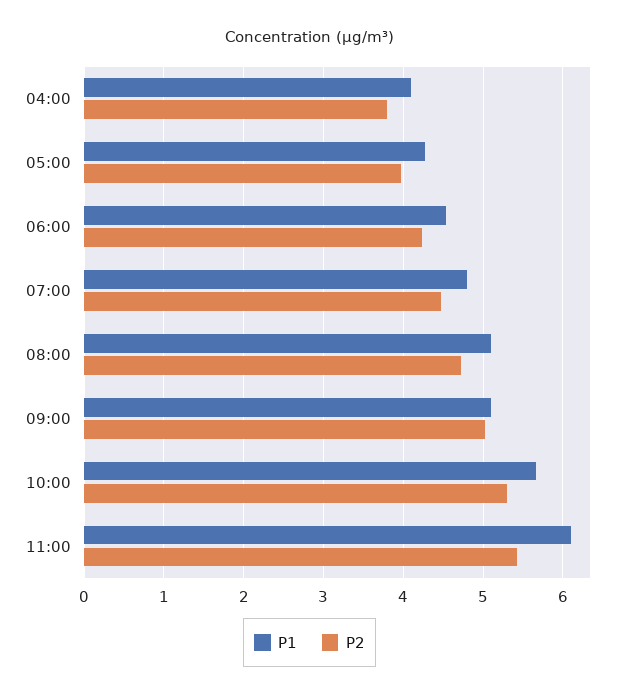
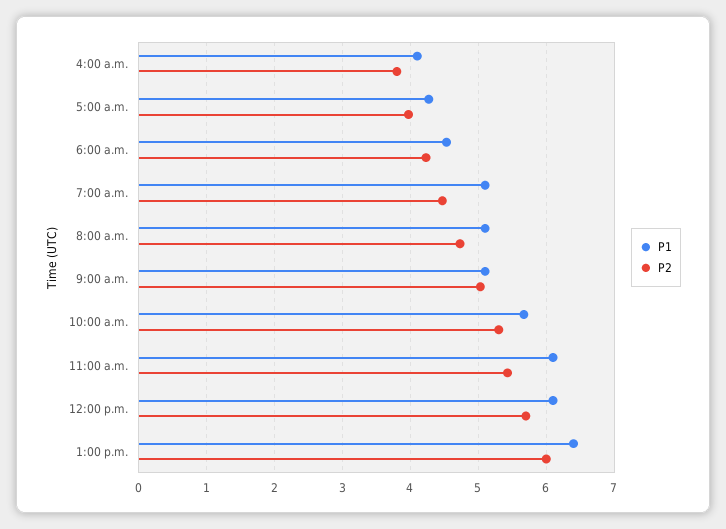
P1, 07:00: 4.8 -> 5.1
P1, 12:00 p.m.: none -> 6.1
P2, 12:00 p.m.: none -> 5.7
P1, 1:00 p.m.: none -> 6.4
P2, 1:00 p.m.: none -> 6

